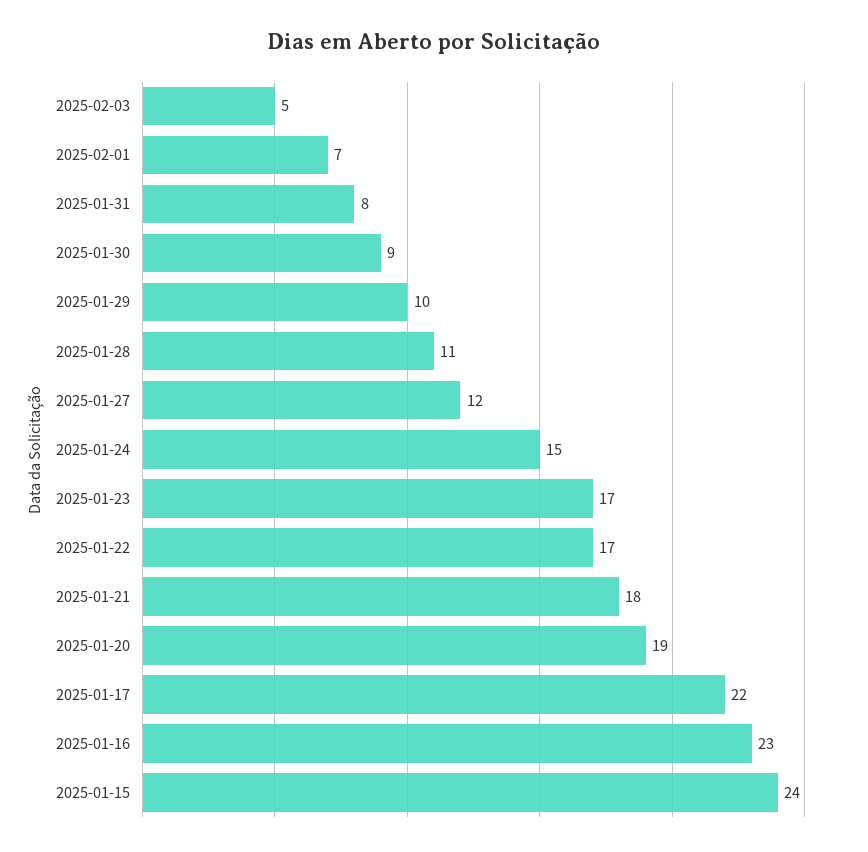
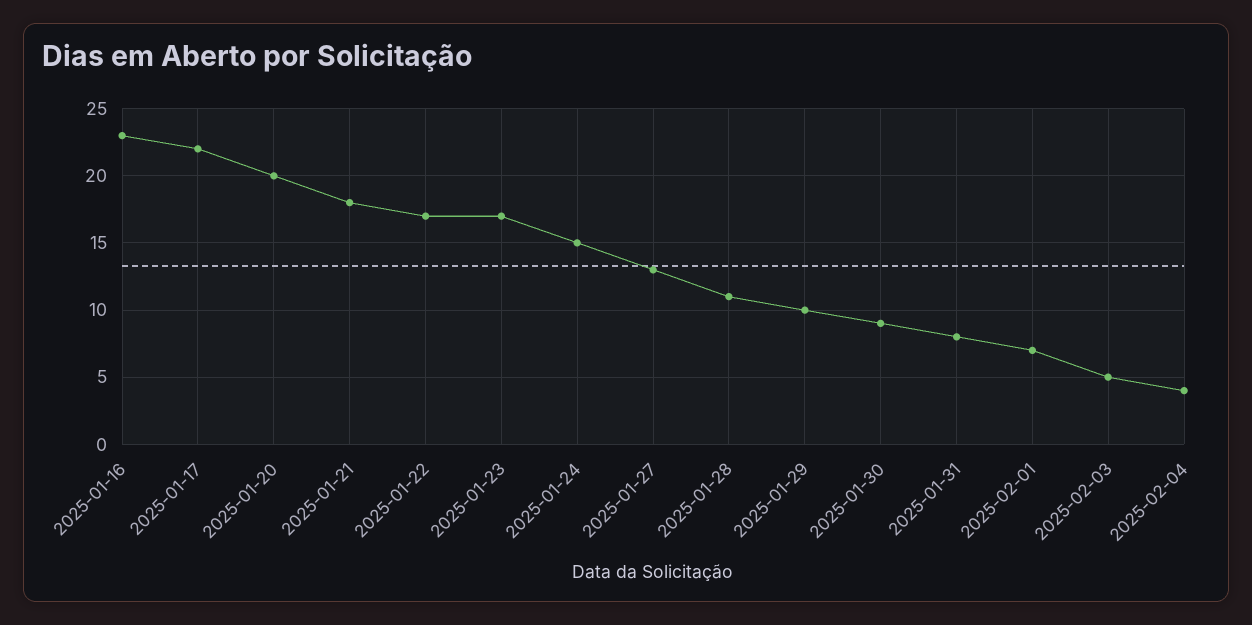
2025-01-27: 12 -> 13
2025-01-20: 19 -> 20
2025-01-15: 24 -> none
2025-02-04: none -> 4

